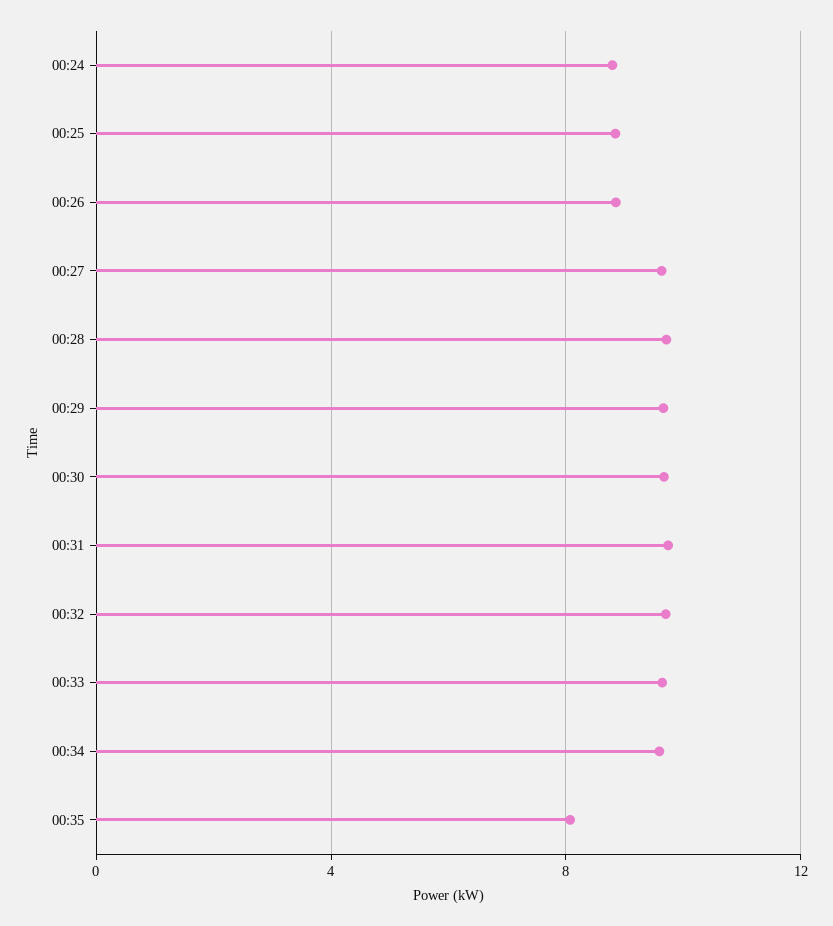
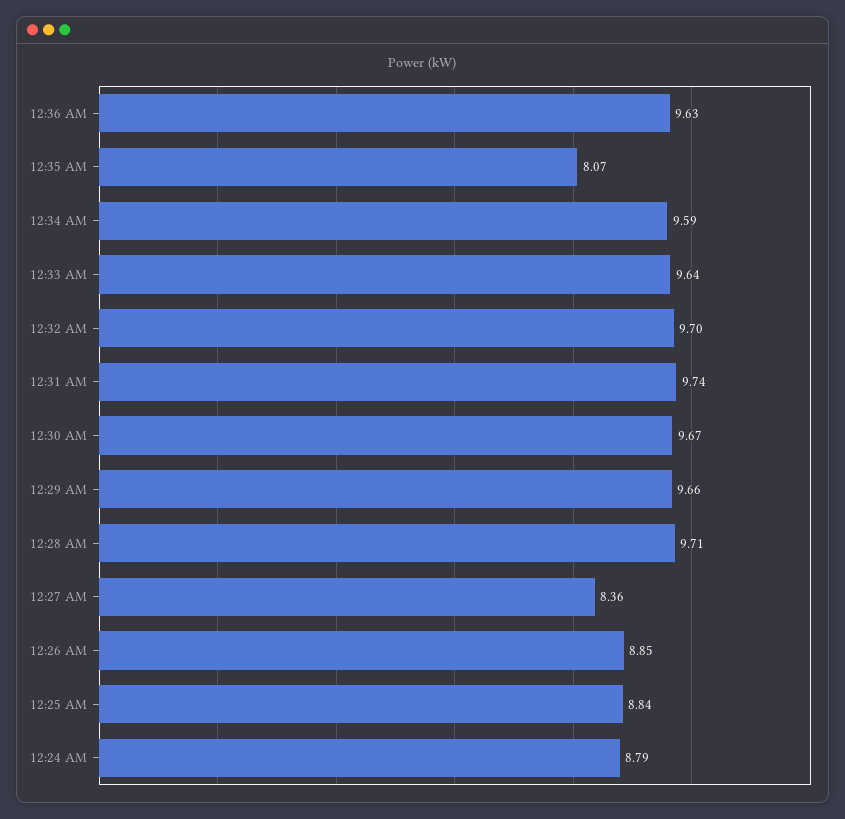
00:27: 9.5 -> 8.36
12:36 AM: none -> 9.63

